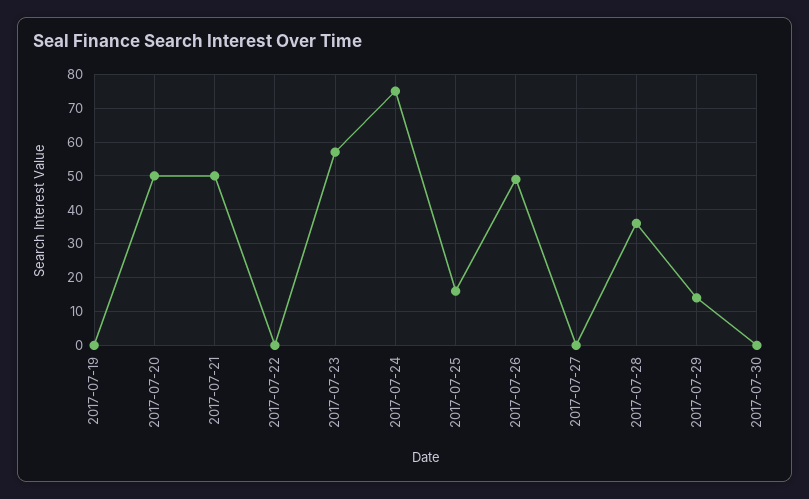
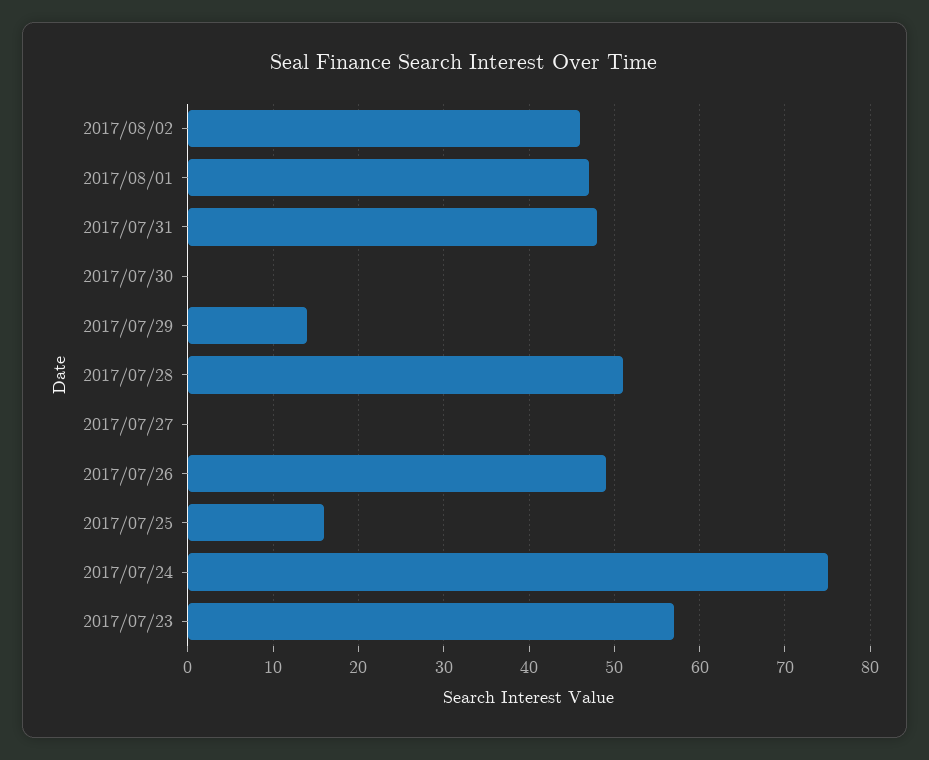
2017-07-19: 0 -> none
2017-07-20: 50 -> none
2017-07-21: 50 -> none
2017-07-22: 0 -> none
2017-07-28: 35 -> 51
2017/08/02: none -> 46
2017/08/01: none -> 47
2017/07/31: none -> 48

